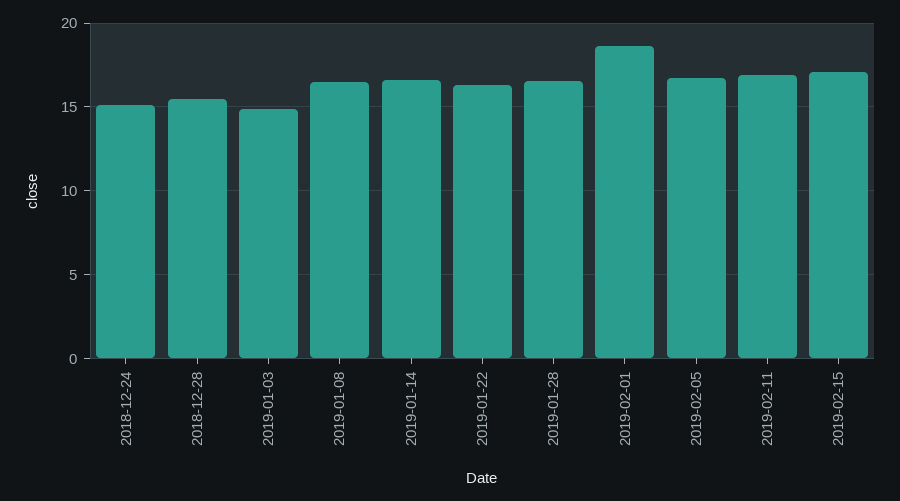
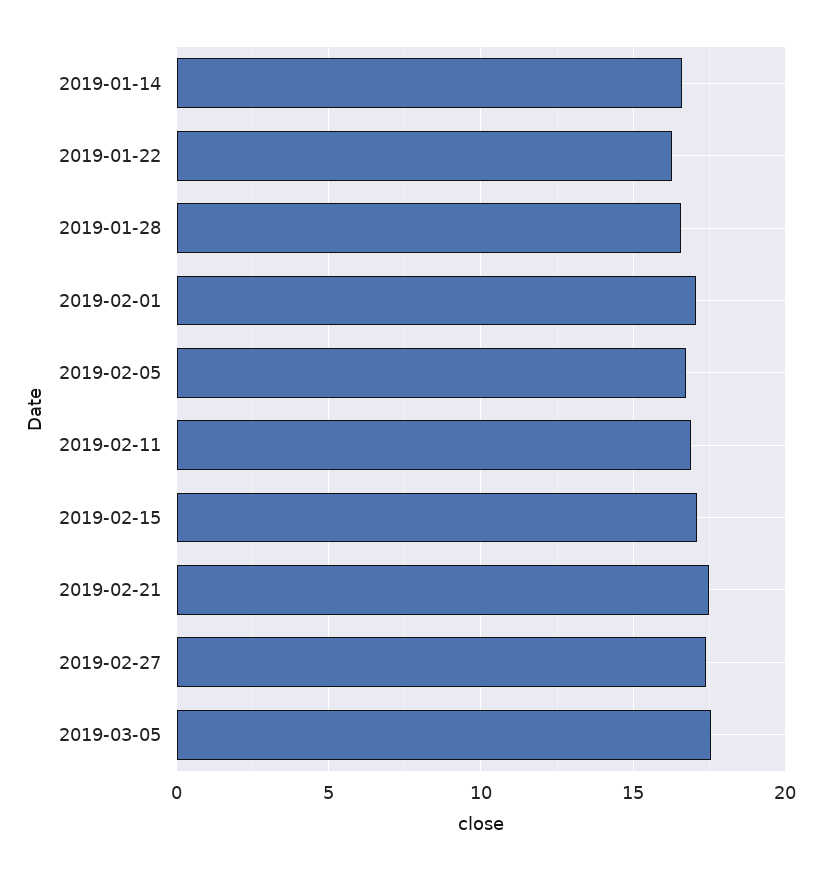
2018-12-24: 15 -> none
2018-12-28: 15.5 -> none
2019-01-03: 15 -> none
2019-01-08: 16.5 -> none
2019-02-01: 18.5 -> 17
2019-02-21: none -> 17.5
2019-02-27: none -> 17.5
2019-03-05: none -> 17.5

